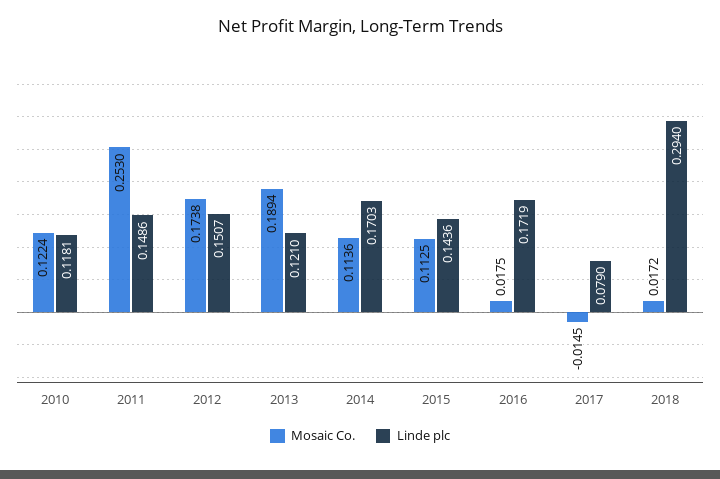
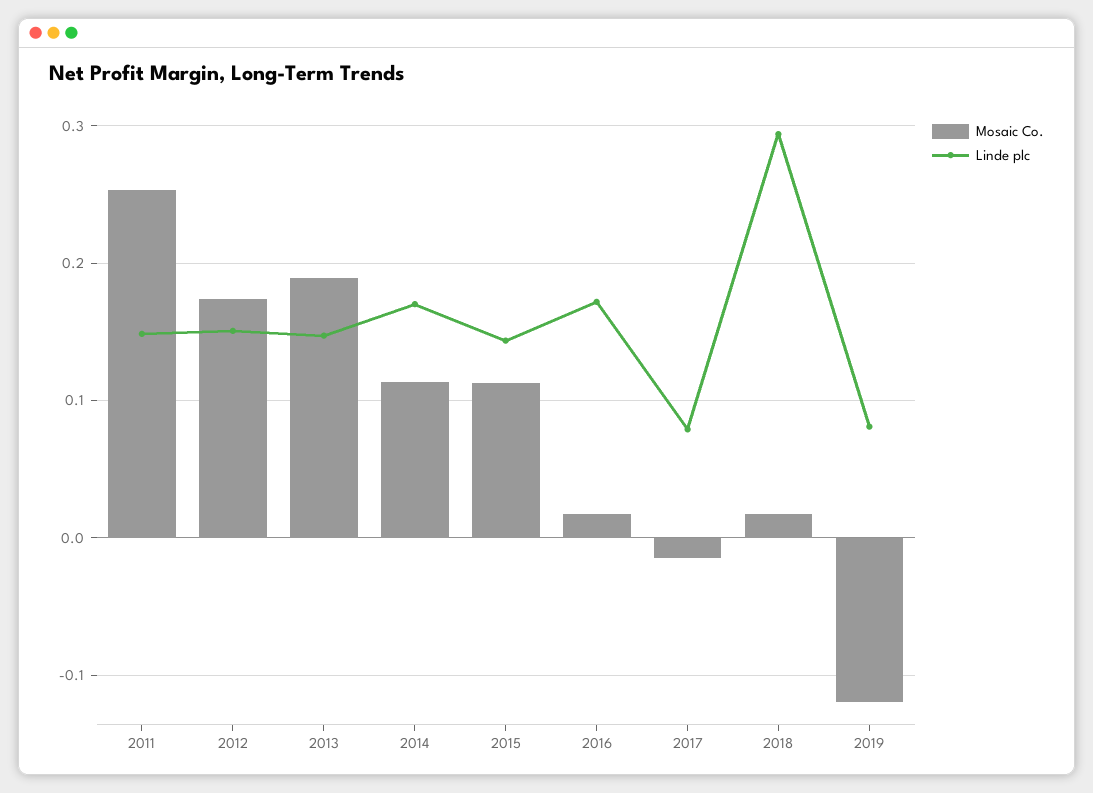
Mosaic Co., 2010: 0.1224 -> none
Linde plc, 2010: 0.1181 -> none
Linde plc, 2013: 0.121 -> 0.15
Mosaic Co., 2019: none -> -0.12
Linde plc, 2019: none -> 0.08

